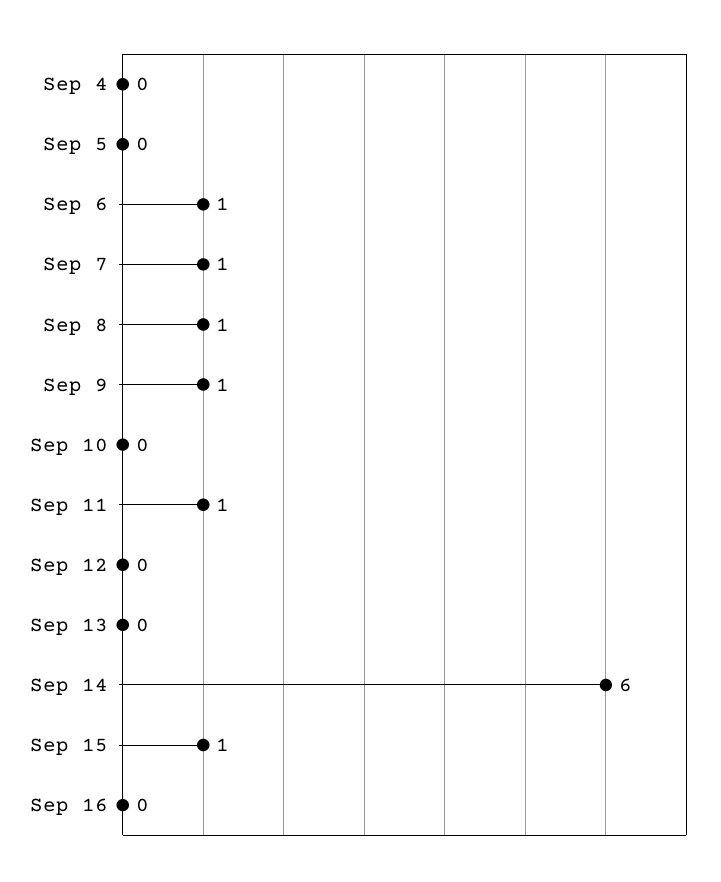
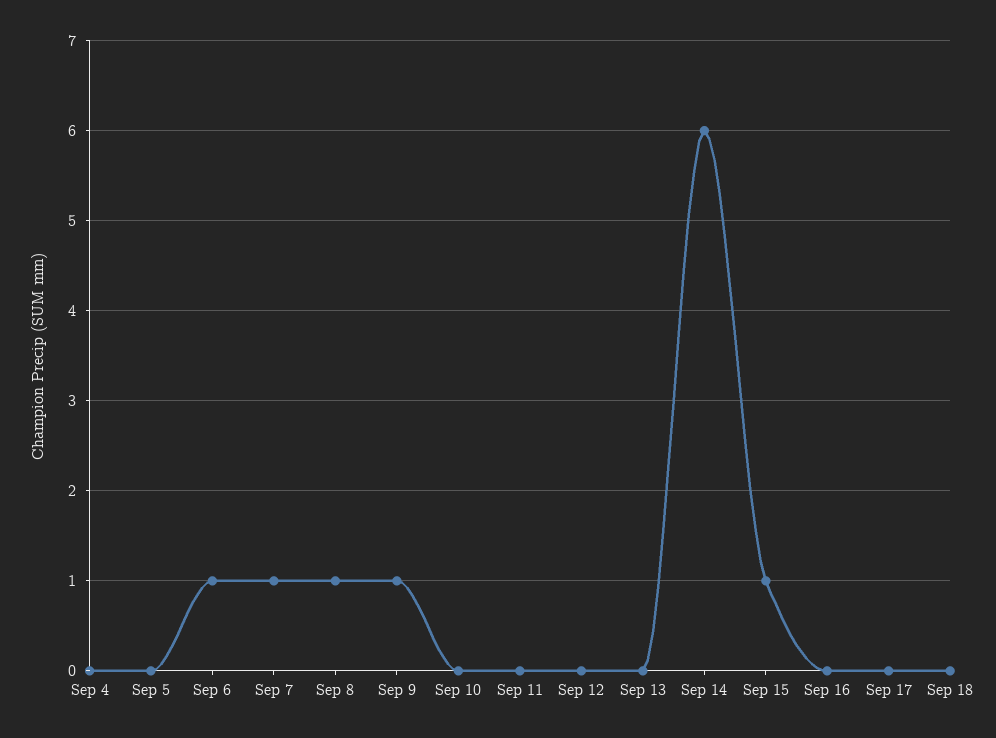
Sep 11: 1 -> 0
Sep 17: none -> 0
Sep 18: none -> 0

